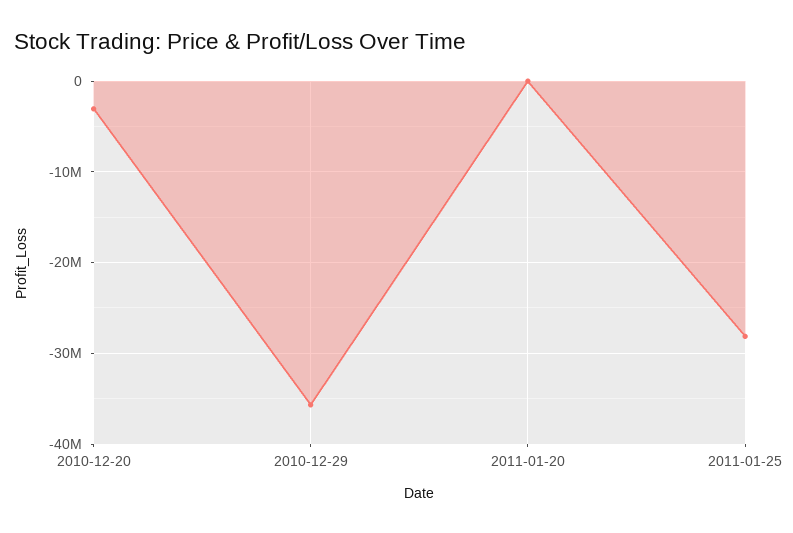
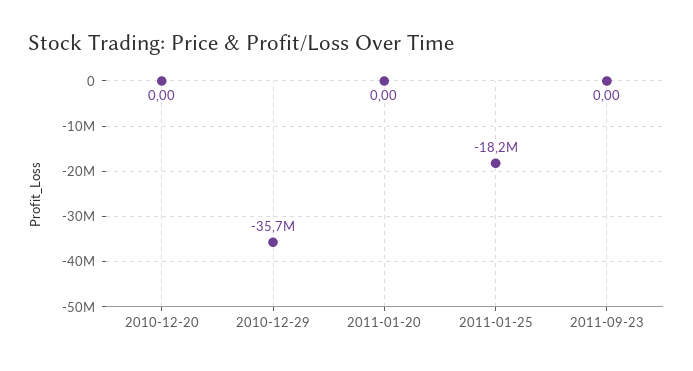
2010-12-20: -3000000 -> 0
2011-01-25: -28000000 -> -18200000
2011-09-23: none -> 0

